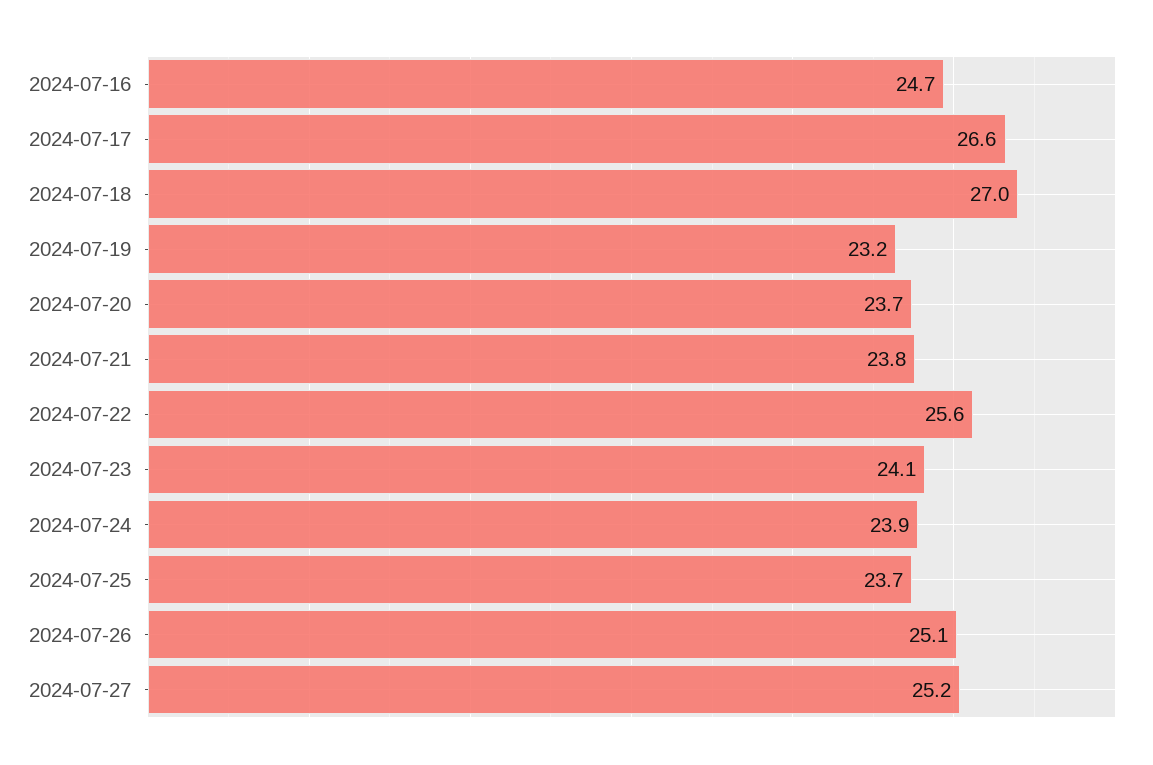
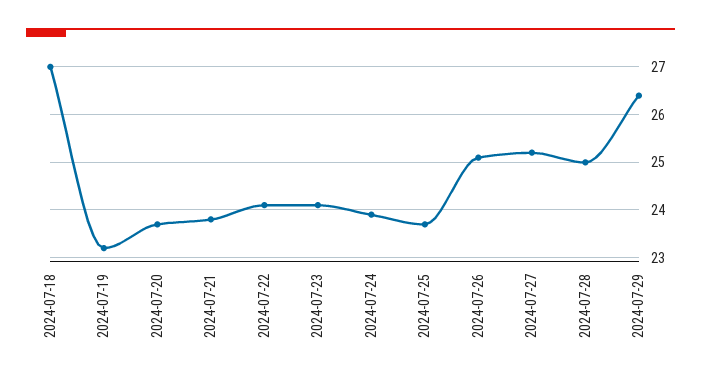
2024-07-16: 24.7 -> none
2024-07-17: 26.6 -> none
2024-07-22: 25.6 -> 24
2024-07-28: none -> 25
2024-07-29: none -> 26.5

